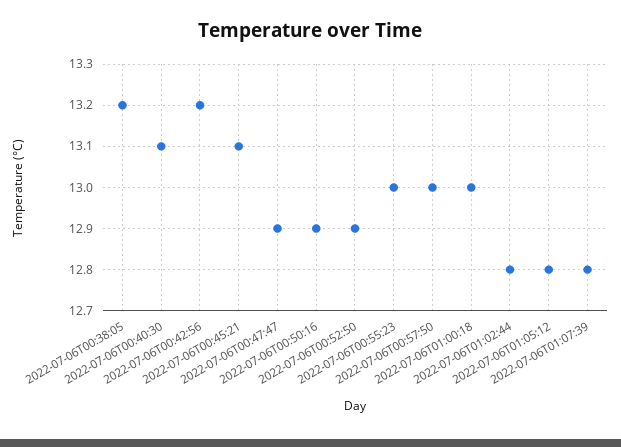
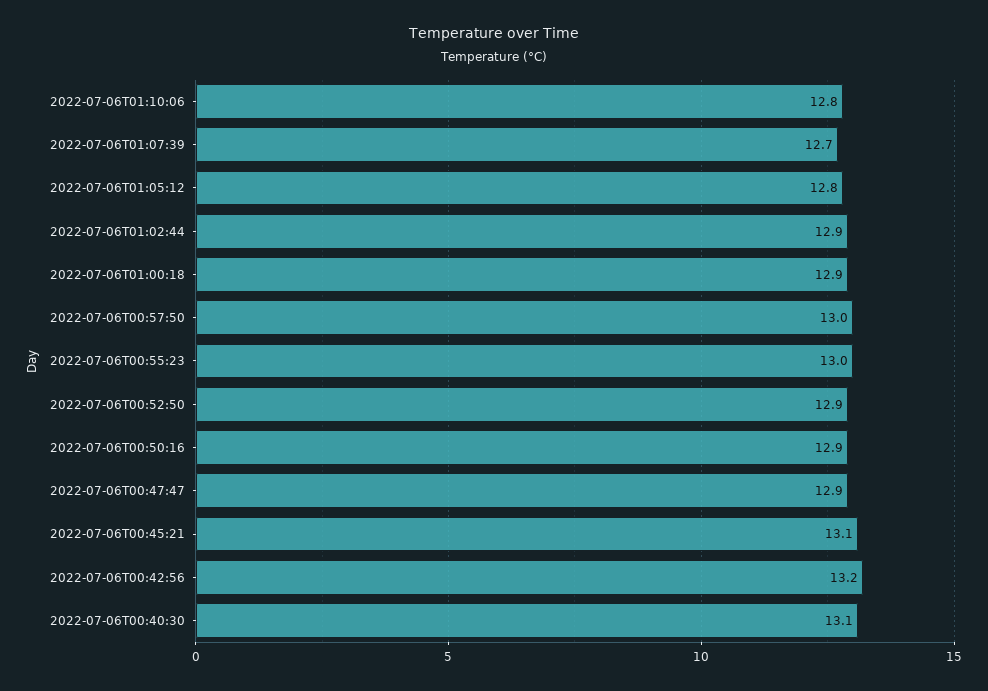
2022-07-06T00:38:05: 13.2 -> none
2022-07-06T01:00:18: 13 -> 12.9
2022-07-06T01:02:44: 12.8 -> 12.9
2022-07-06T01:07:39: 12.8 -> 12.7
2022-07-06T01:10:06: none -> 12.8

